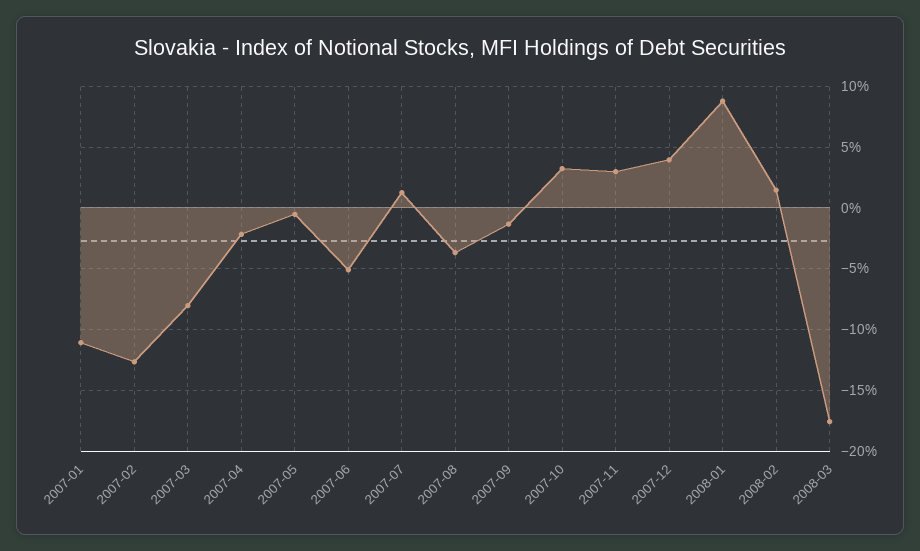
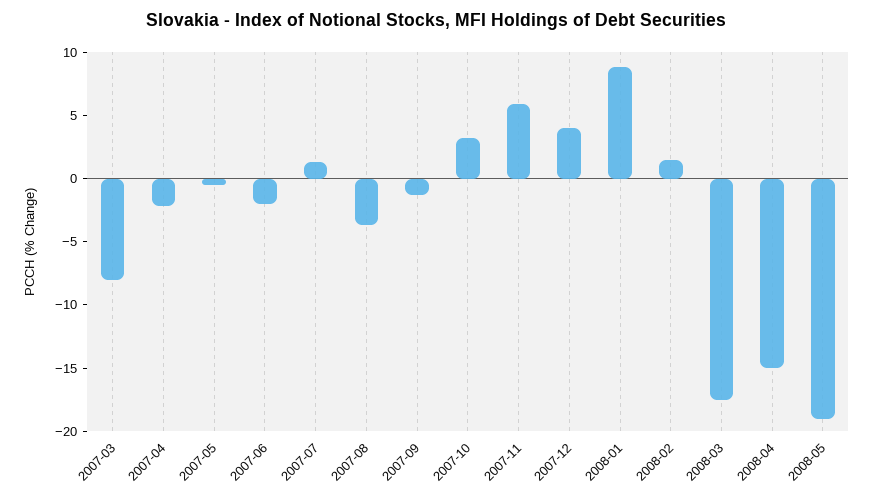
2007-01: -11 -> none
2007-02: -12.5 -> none
2007-06: -5 -> -2
2007-11: 3 -> 6
2008-04: none -> -15
2008-05: none -> -19

